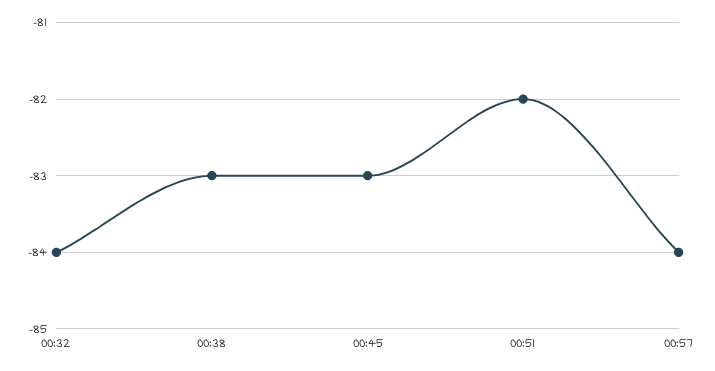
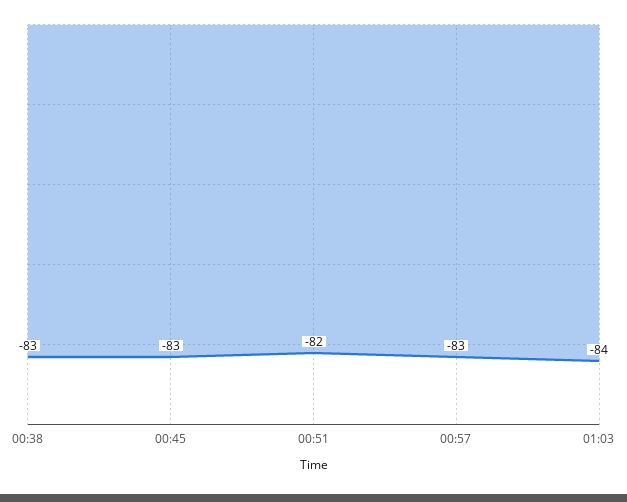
00:32: -84 -> none
00:57: -84 -> -83
01:03: none -> -84

